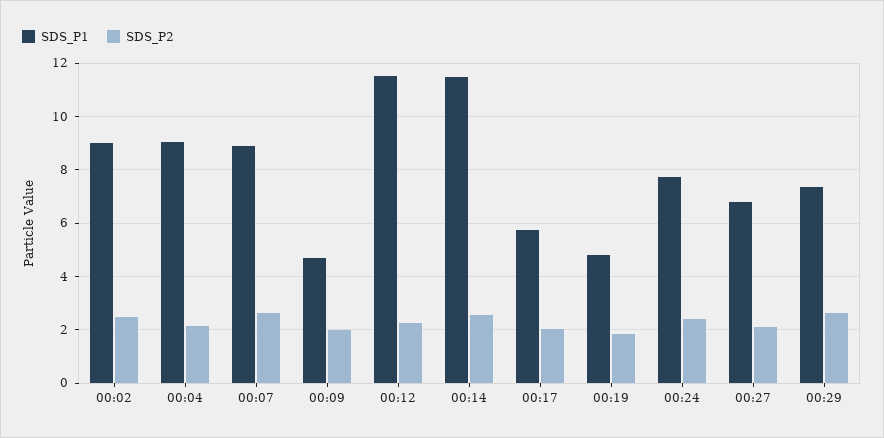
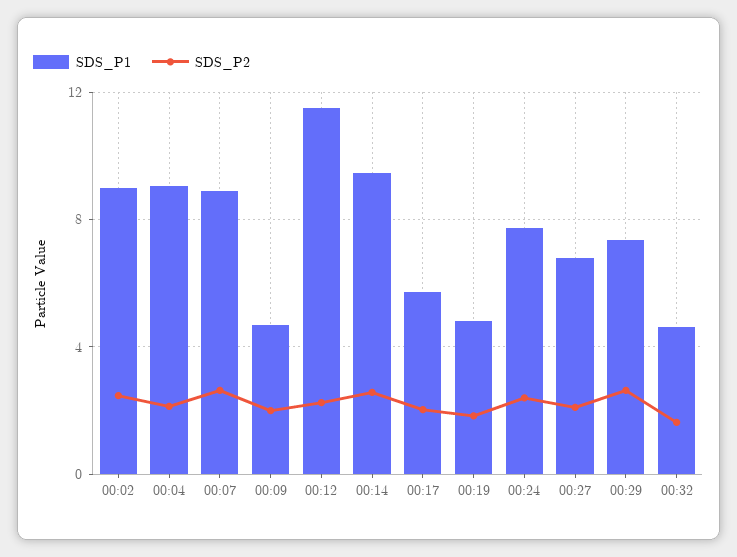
SDS_P1, 00:14: 11.5 -> 9.5
SDS_P1, 00:32: none -> 4.5
SDS_P2, 00:32: none -> 1.5

